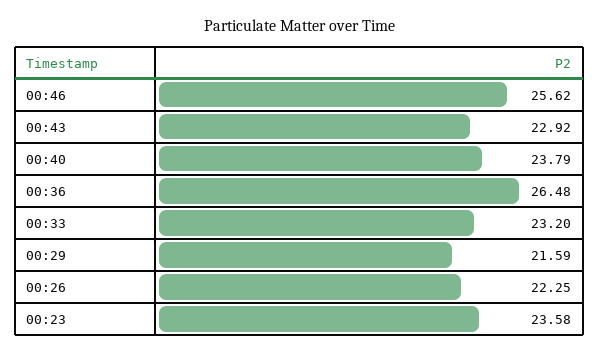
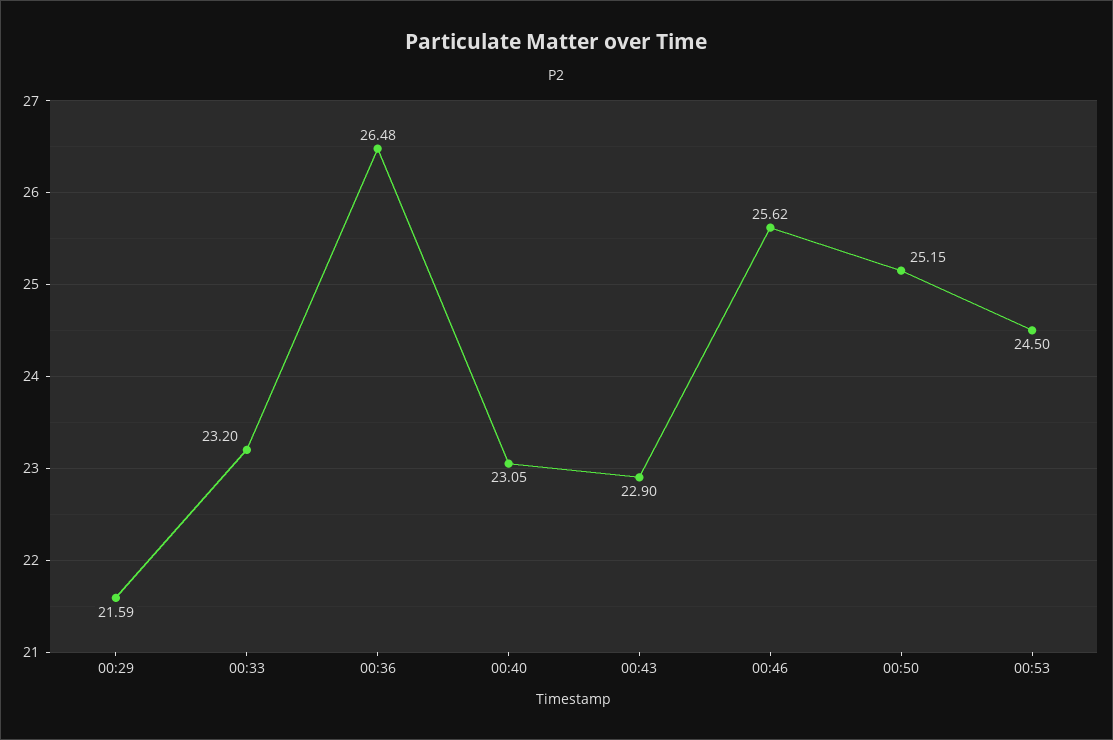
00:43: 22.92 -> 22.9
00:40: 23.79 -> 23.05
00:26: 22.25 -> none
00:23: 23.58 -> none
00:50: none -> 25.15
00:53: none -> 24.5

